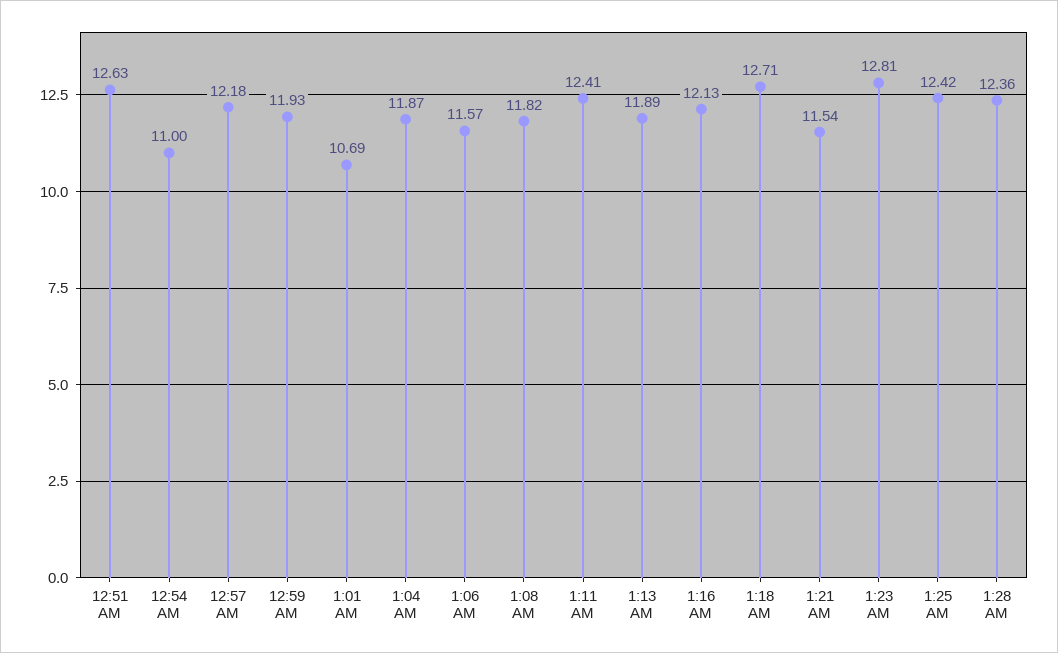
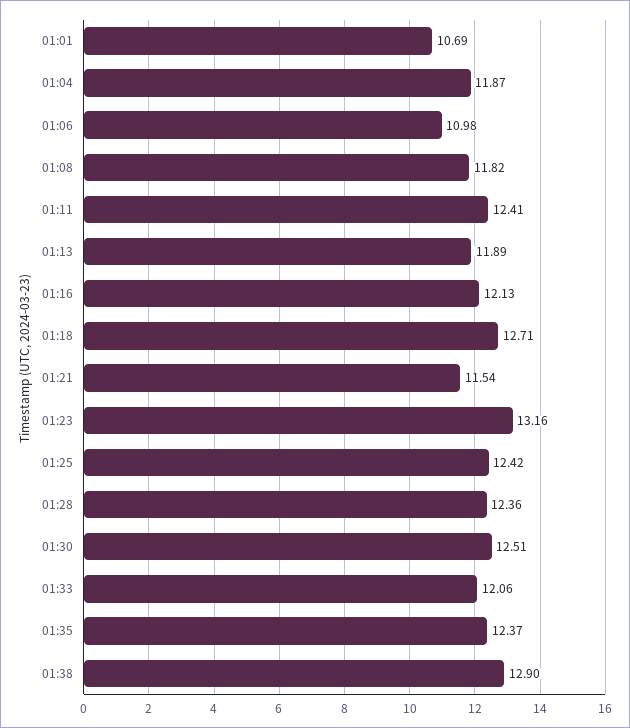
12:51 AM: 12.63 -> none
12:54 AM: 11 -> none
12:57 AM: 12.18 -> none
12:59 AM: 11.93 -> none
1:06 AM: 11.57 -> 10.98
1:23 AM: 12.81 -> 13.16
01:30: none -> 12.51
01:33: none -> 12.06
01:35: none -> 12.37
01:38: none -> 12.9

